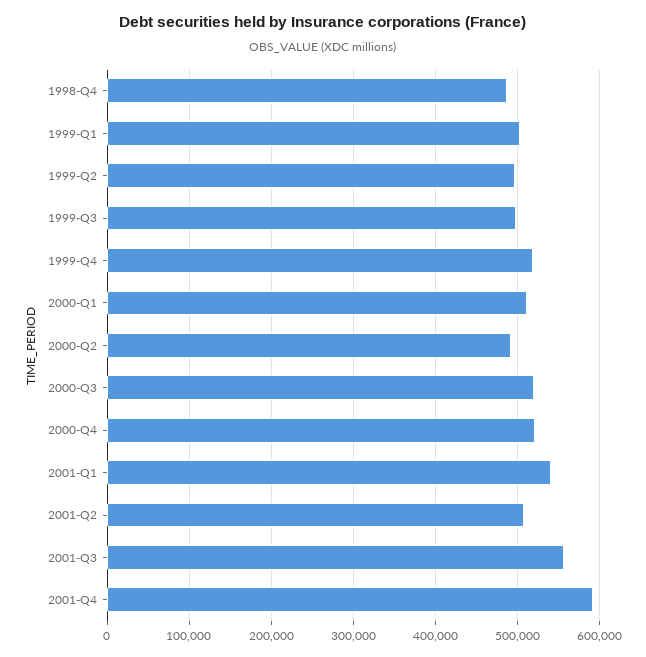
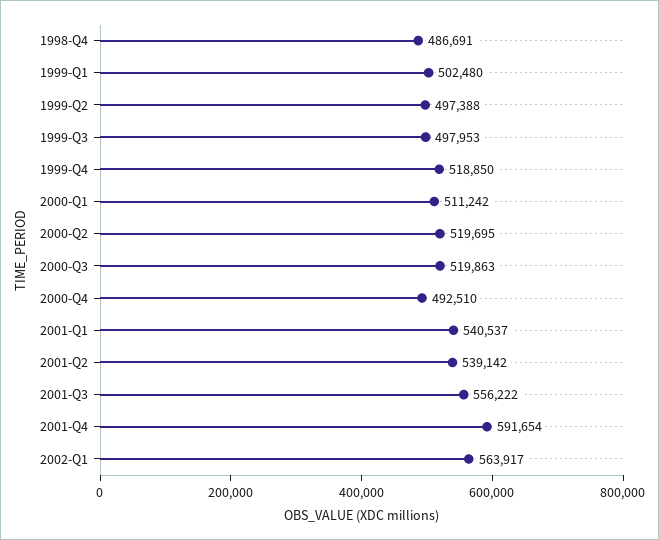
2000-Q2: 490000 -> 519695
2000-Q4: 520000 -> 492510
2001-Q2: 510000 -> 539142
2002-Q1: none -> 563917

